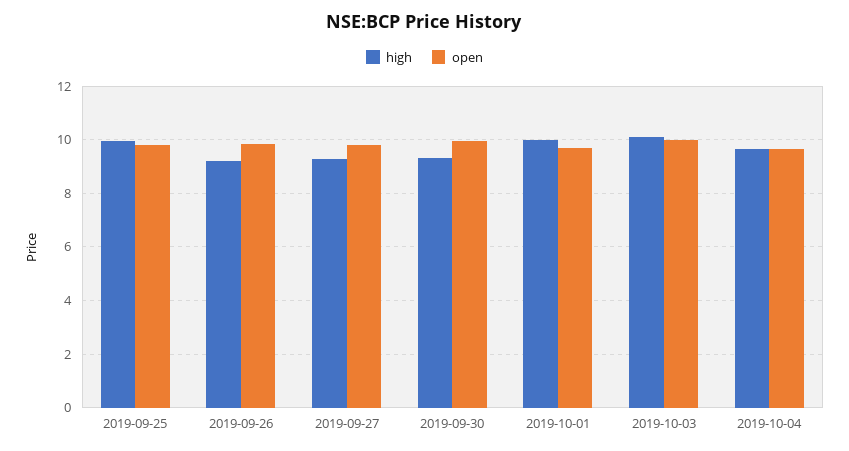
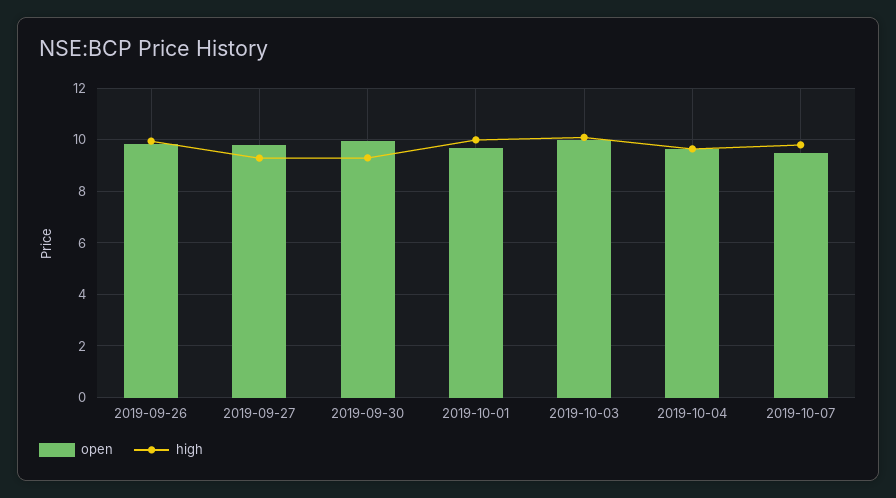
high, 2019-09-25: 10 -> none
open, 2019-09-25: 9.75 -> none
high, 2019-09-26: 9.25 -> 10
open, 2019-10-07: none -> 9.5
high, 2019-10-07: none -> 9.75

